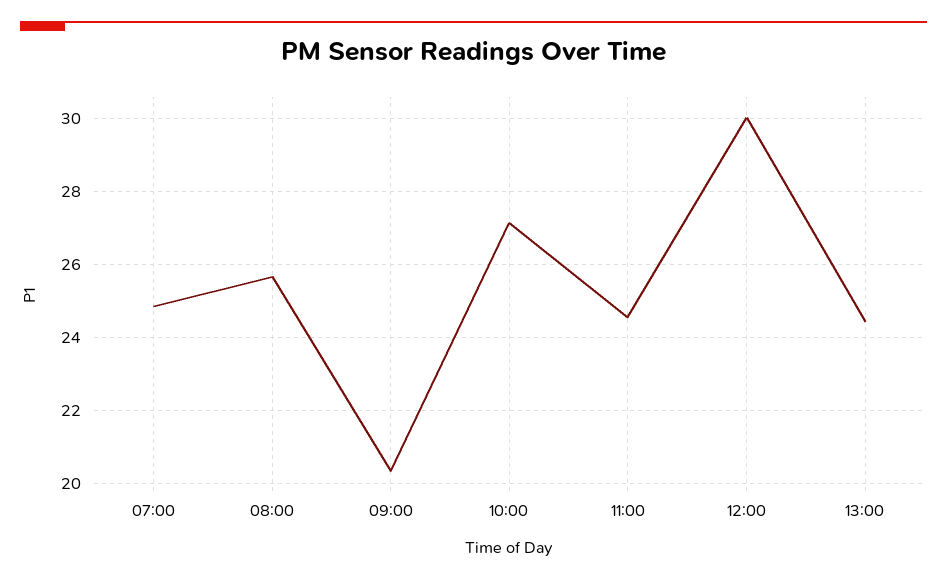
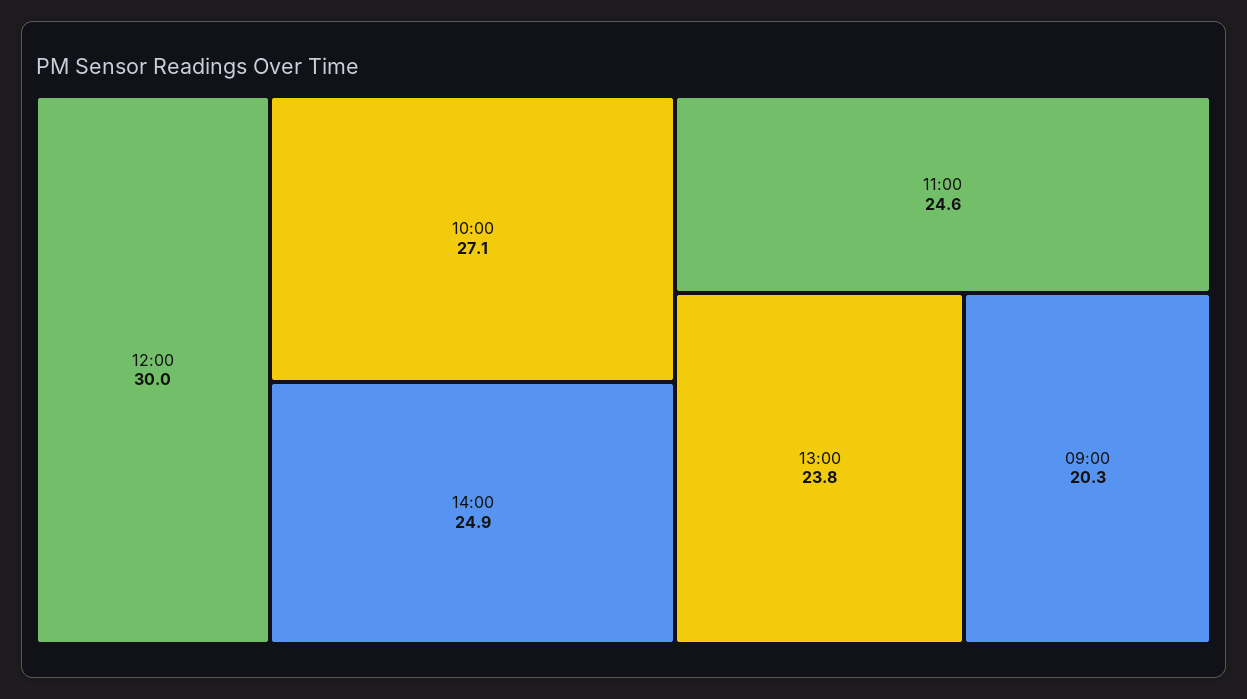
07:00: 24.8 -> none
08:00: 25.6 -> none
13:00: 24.4 -> 23.8
14:00: none -> 24.9

